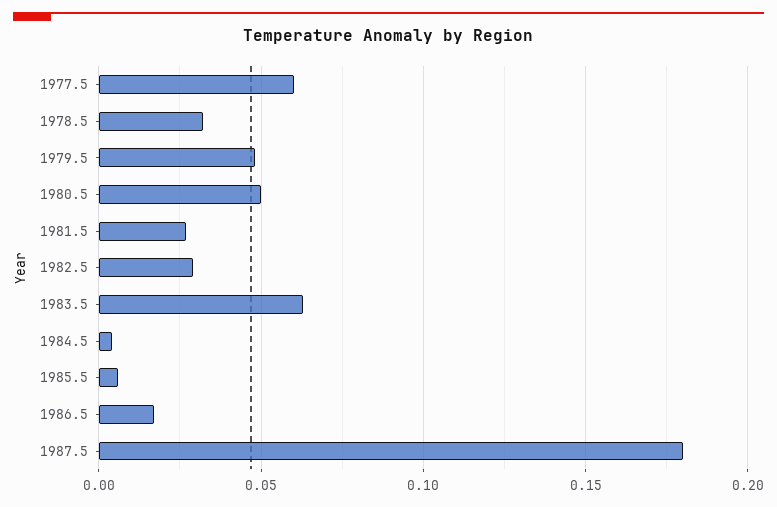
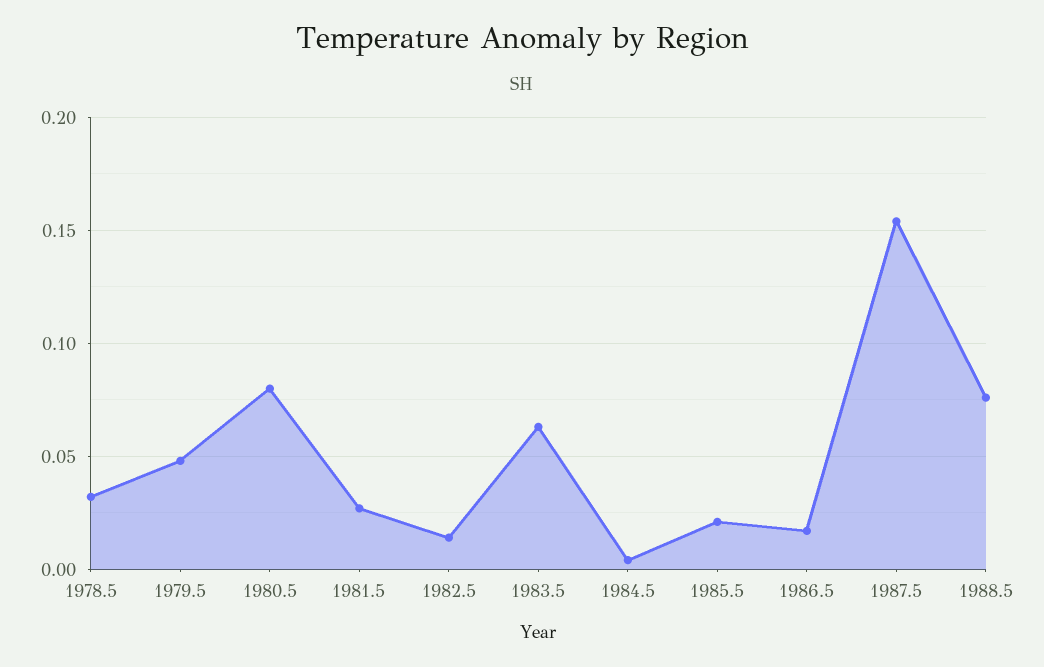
1977.5: 0.06 -> none
1980.5: 0.05 -> 0.08
1982.5: 0.03 -> 0.015
1985.5: 0.005 -> 0.02
1987.5: 0.18 -> 0.155
1988.5: none -> 0.075

